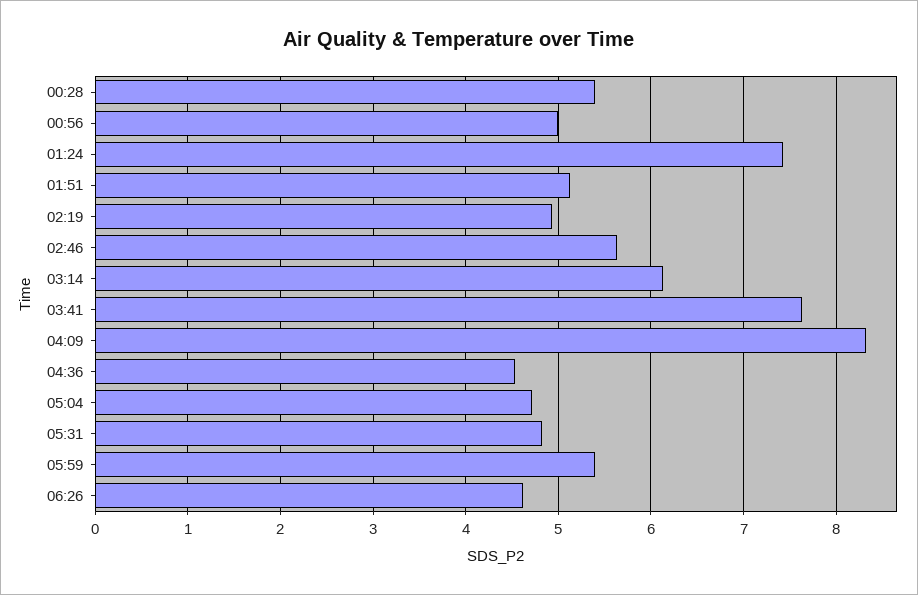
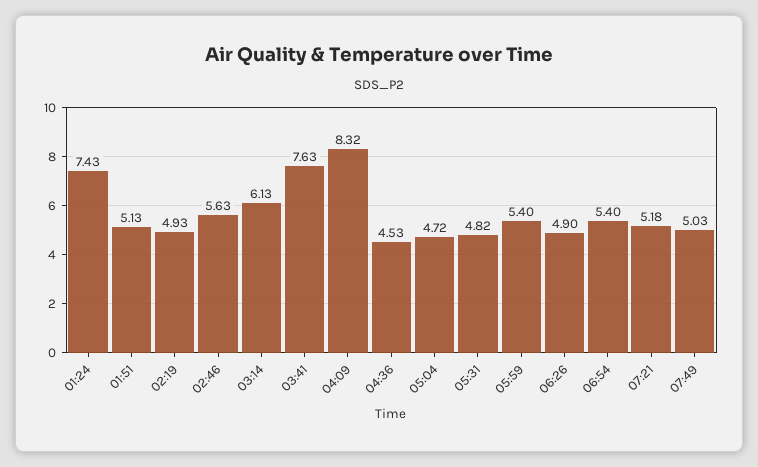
00:28: 5.4 -> none
00:56: 5 -> none
06:26: 4.6 -> 4.9
06:54: none -> 5.4
07:21: none -> 5.18
07:49: none -> 5.03

